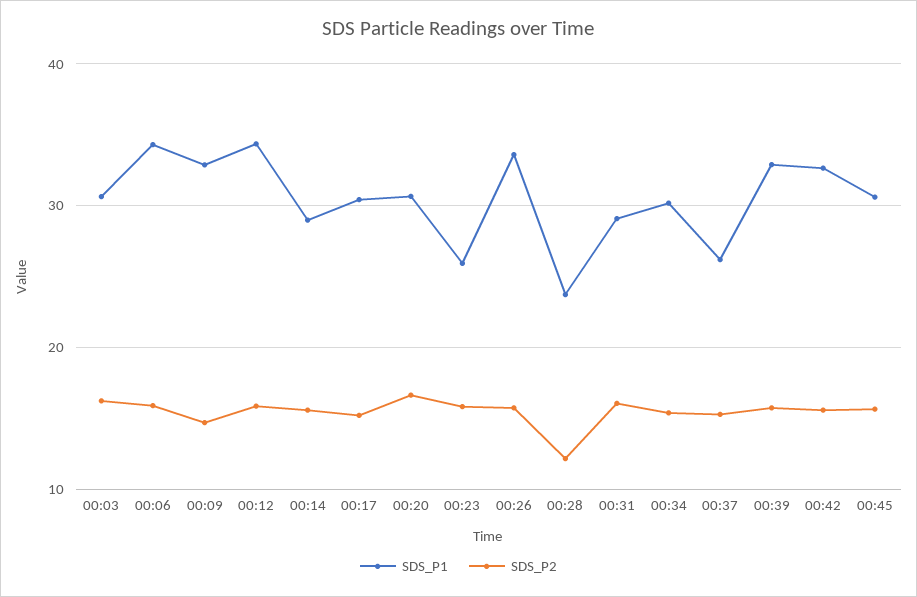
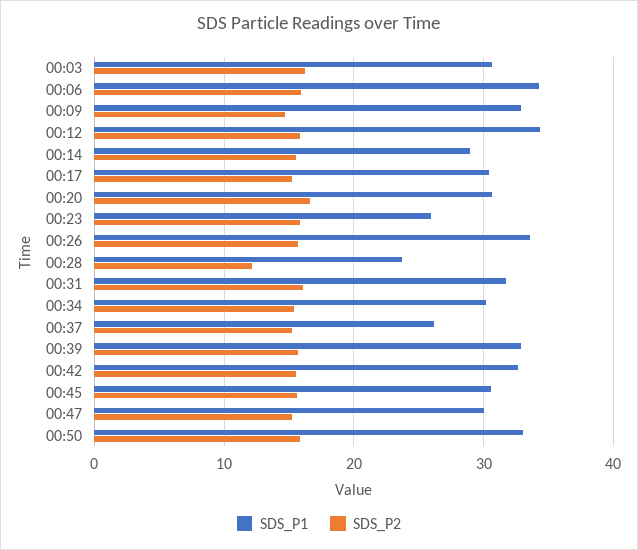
SDS_P1, 00:31: 29 -> 32
SDS_P1, 00:47: none -> 30
SDS_P2, 00:47: none -> 15
SDS_P1, 00:50: none -> 33
SDS_P2, 00:50: none -> 16

